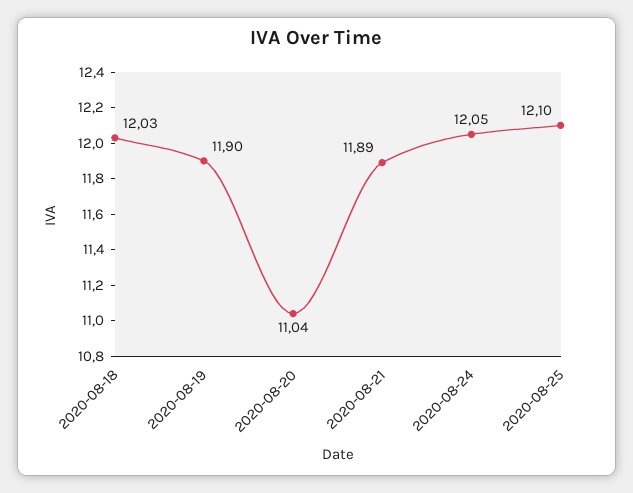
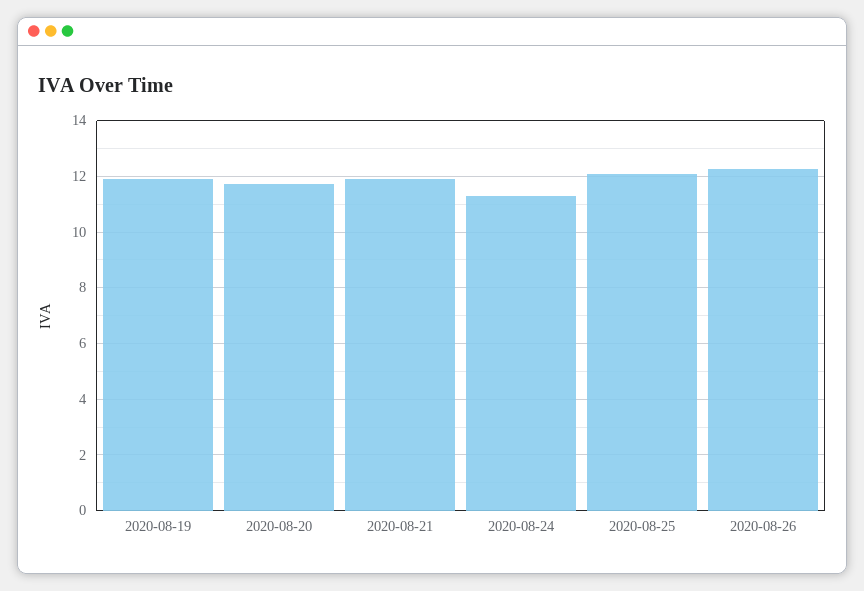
2020-08-18: 12.03 -> none
2020-08-20: 11.04 -> 11.75
2020-08-24: 12.05 -> 11.25
2020-08-26: none -> 12.25

